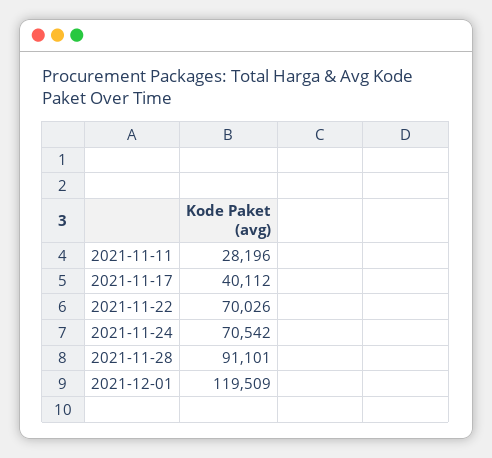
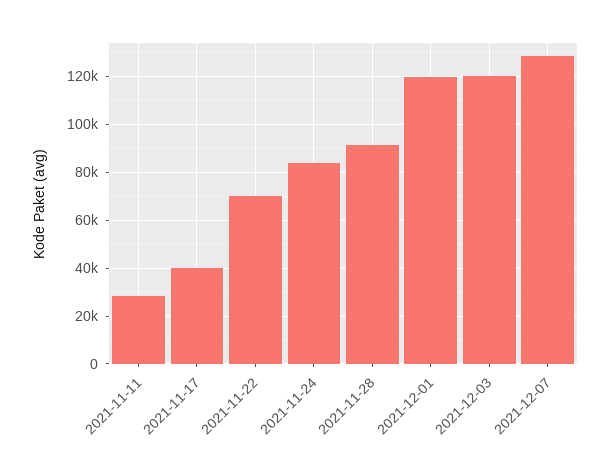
2021-11-24: 70542 -> 85000
2021-12-03: none -> 120000
2021-12-07: none -> 130000

